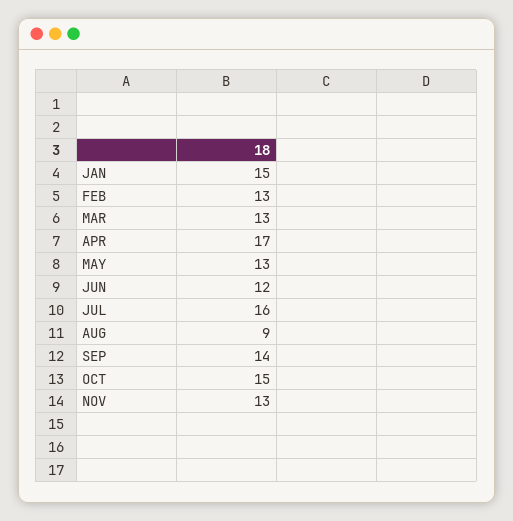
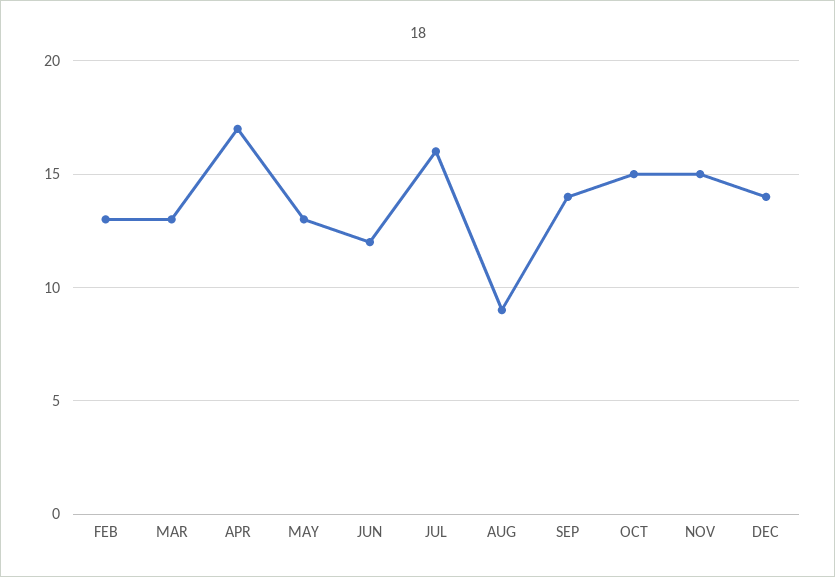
JAN: 15 -> none
NOV: 13 -> 15
DEC: none -> 14

